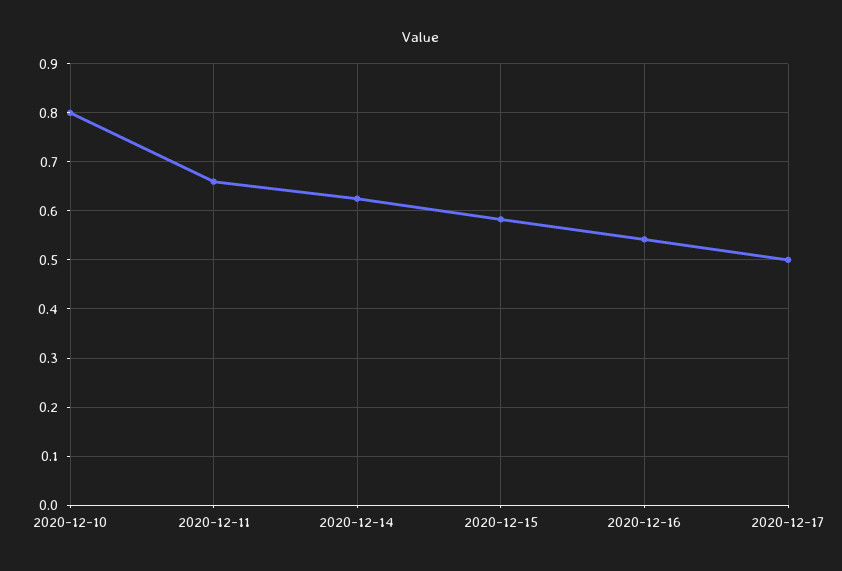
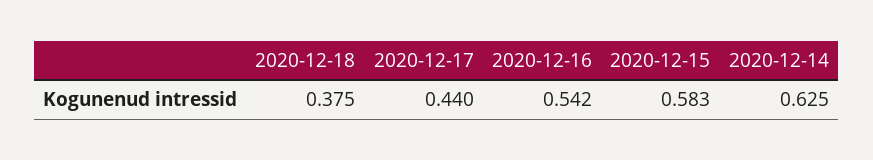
2020-12-10: 0.8 -> none
2020-12-11: 0.66 -> none
2020-12-17: 0.5 -> 0.44
2020-12-18: none -> 0.375

